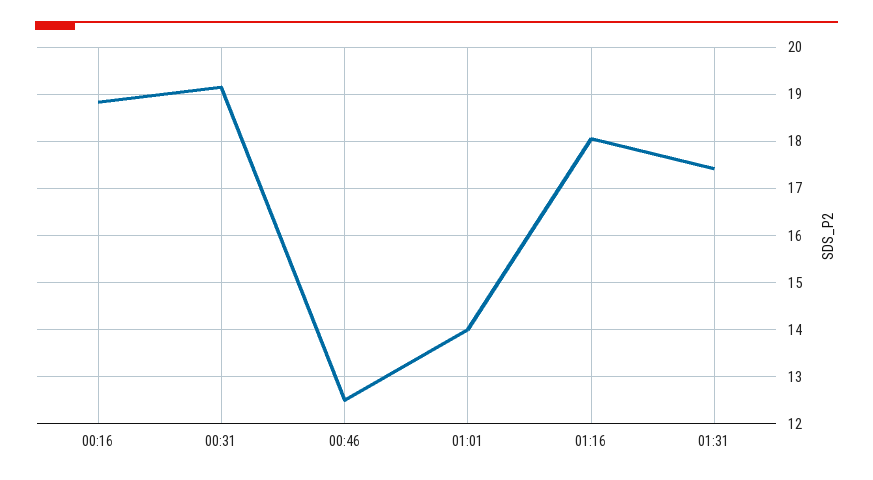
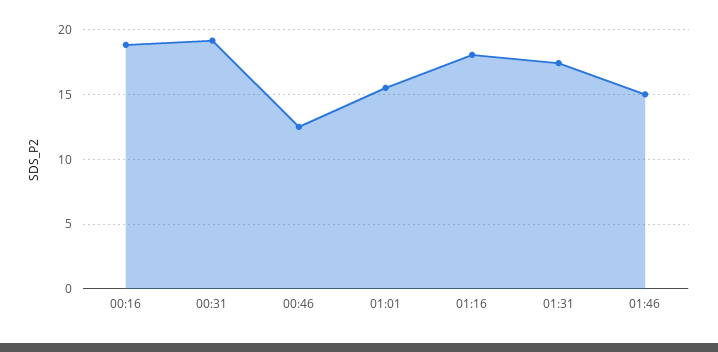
01:01: 14 -> 15.5
01:46: none -> 15

